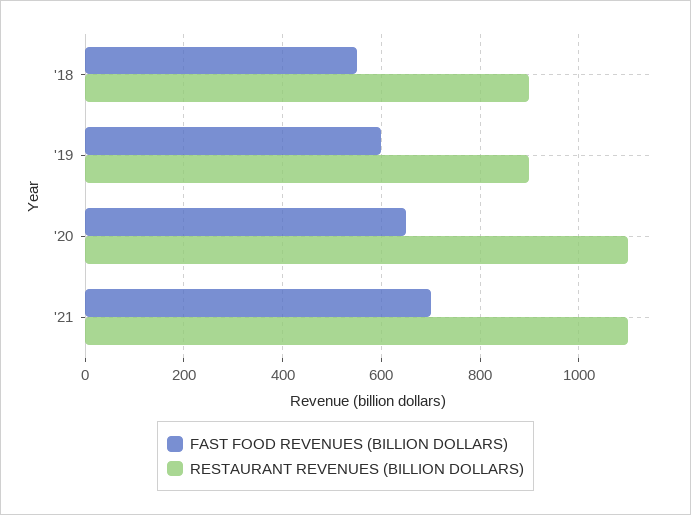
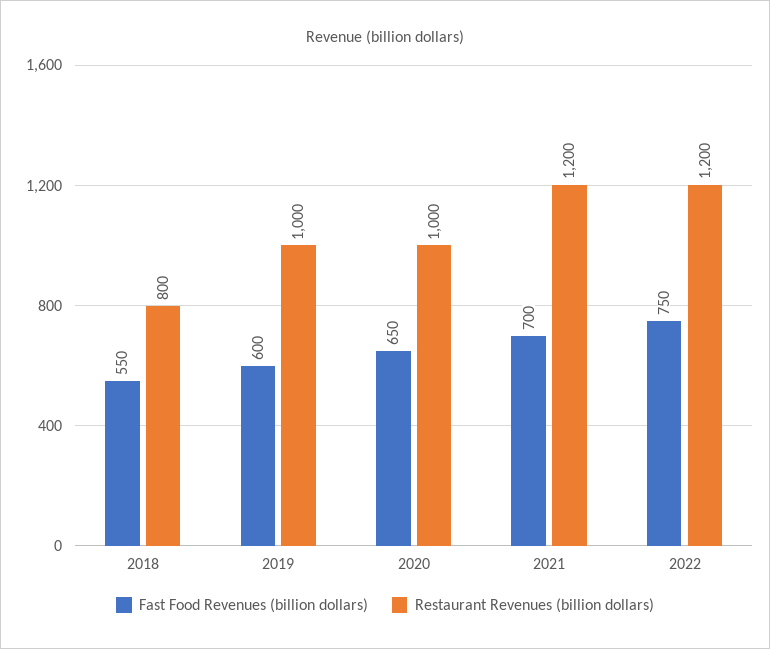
RESTAURANT REVENUES (BILLION DOLLARS), '18: 900 -> 800
RESTAURANT REVENUES (BILLION DOLLARS), '19: 900 -> 1000
RESTAURANT REVENUES (BILLION DOLLARS), '20: 1100 -> 1000
RESTAURANT REVENUES (BILLION DOLLARS), '21: 1100 -> 1200
FAST FOOD REVENUES (BILLION DOLLARS), 2022: none -> 750
RESTAURANT REVENUES (BILLION DOLLARS), 2022: none -> 1200

